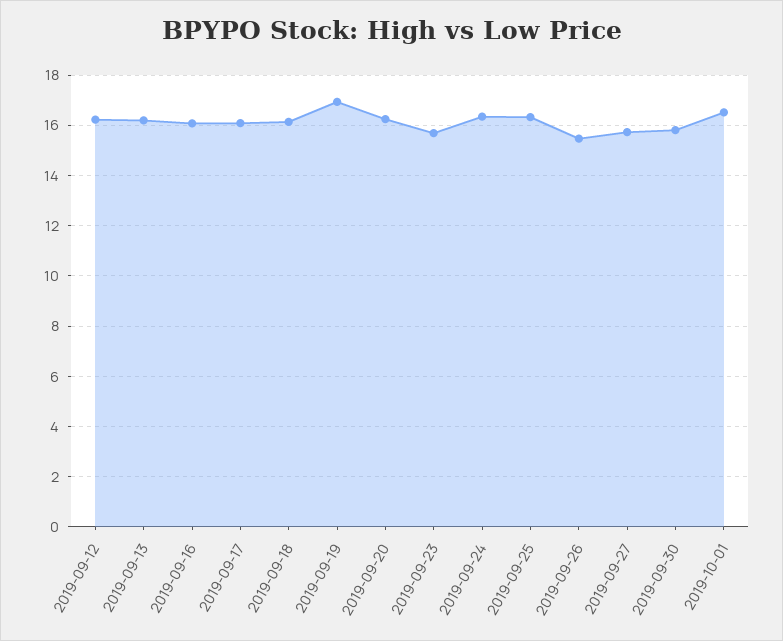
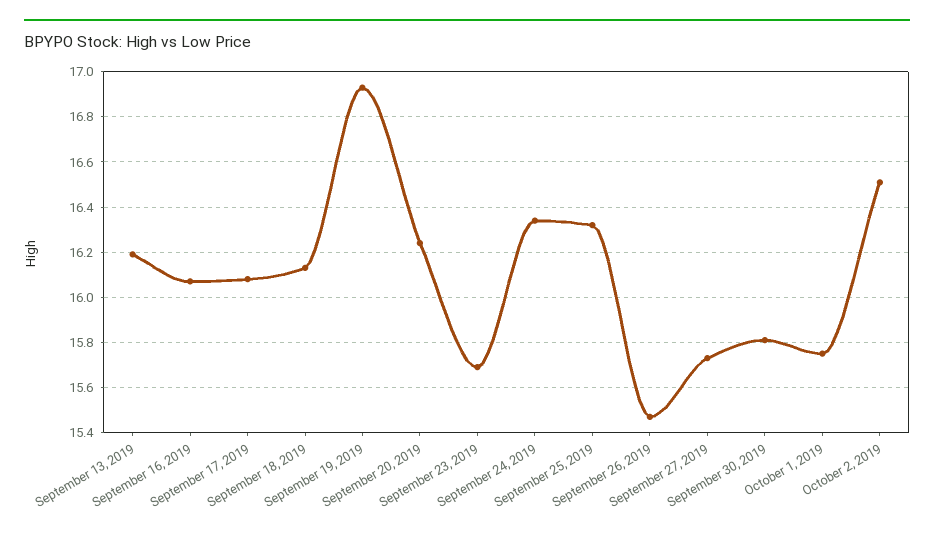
2019-09-12: 16.25 -> none
2019-10-01: 16.5 -> 15.75
October 2, 2019: none -> 16.5

